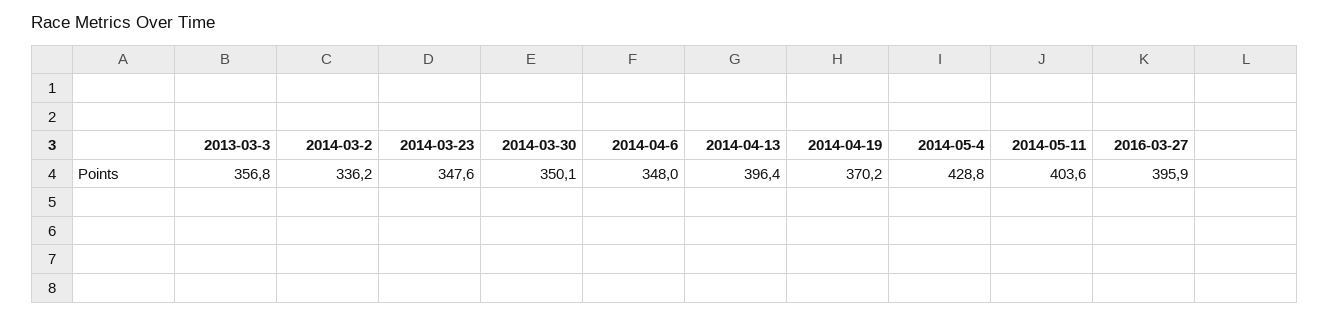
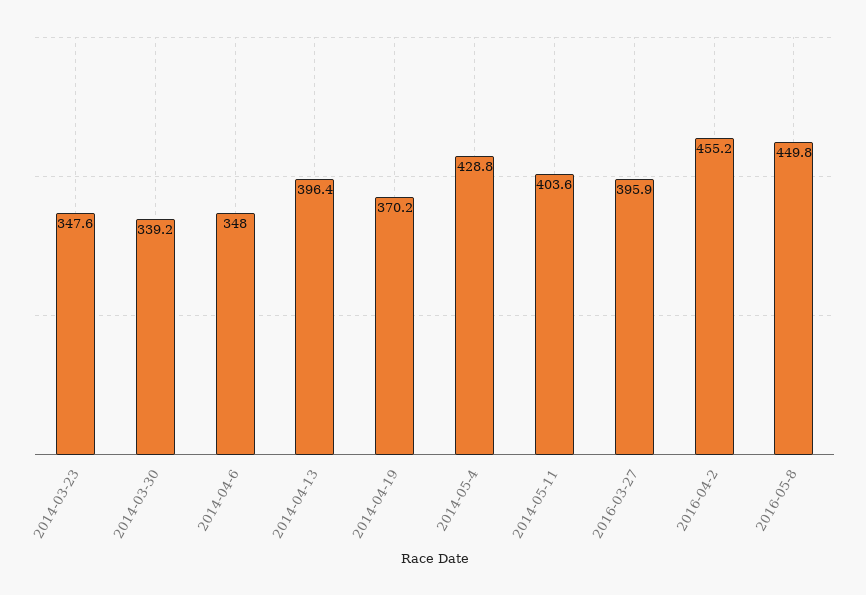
2013-03-3: 356.8 -> none
2014-03-2: 336.2 -> none
2014-03-30: 350.1 -> 339.2
2016-04-2: none -> 455.2
2016-05-8: none -> 449.8

